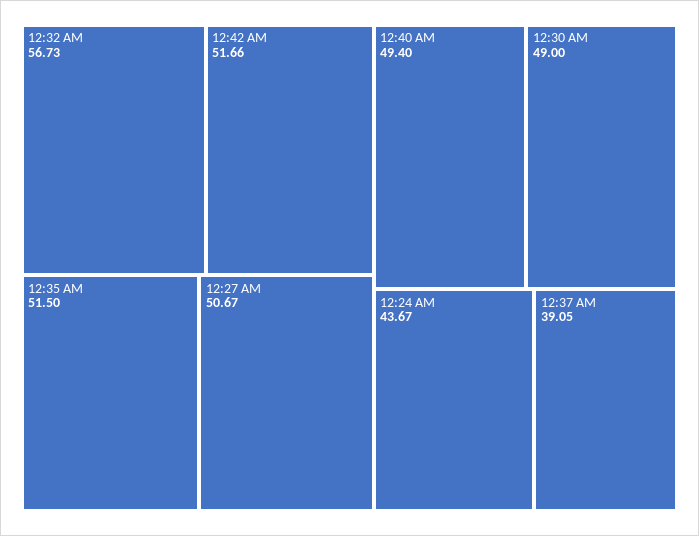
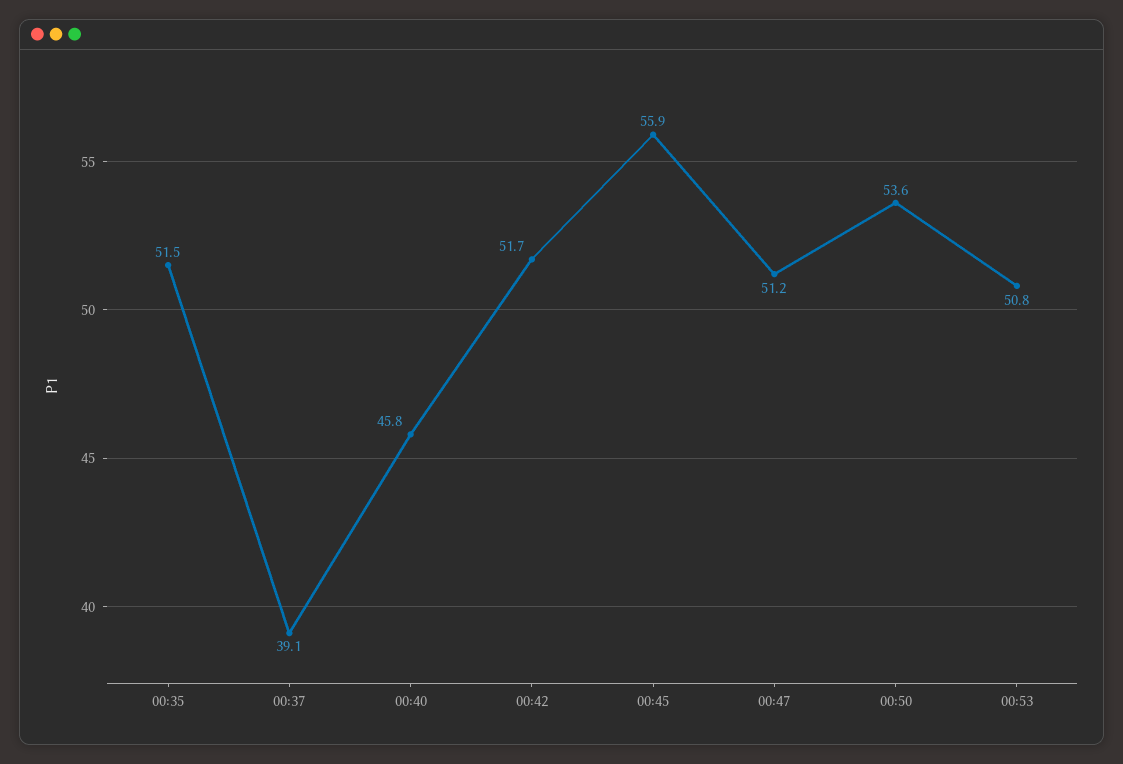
12:32 AM: 56.73 -> none
12:27 AM: 50.67 -> none
12:40 AM: 49.4 -> 45.8
12:30 AM: 49 -> none
12:24 AM: 43.67 -> none
00:45: none -> 55.9
00:47: none -> 51.2
00:50: none -> 53.6
00:53: none -> 50.8

